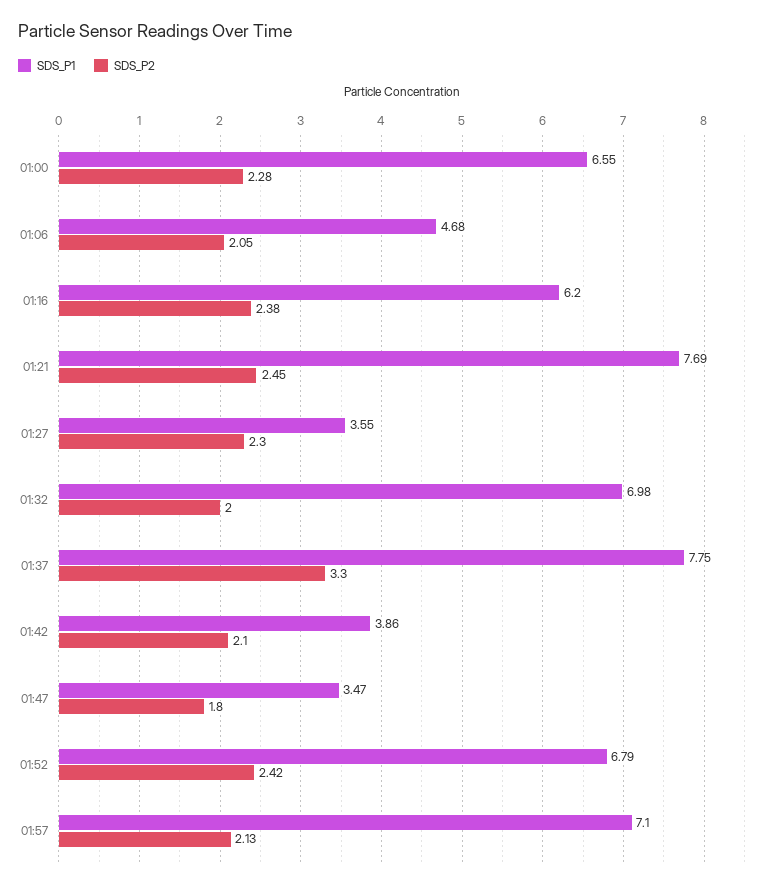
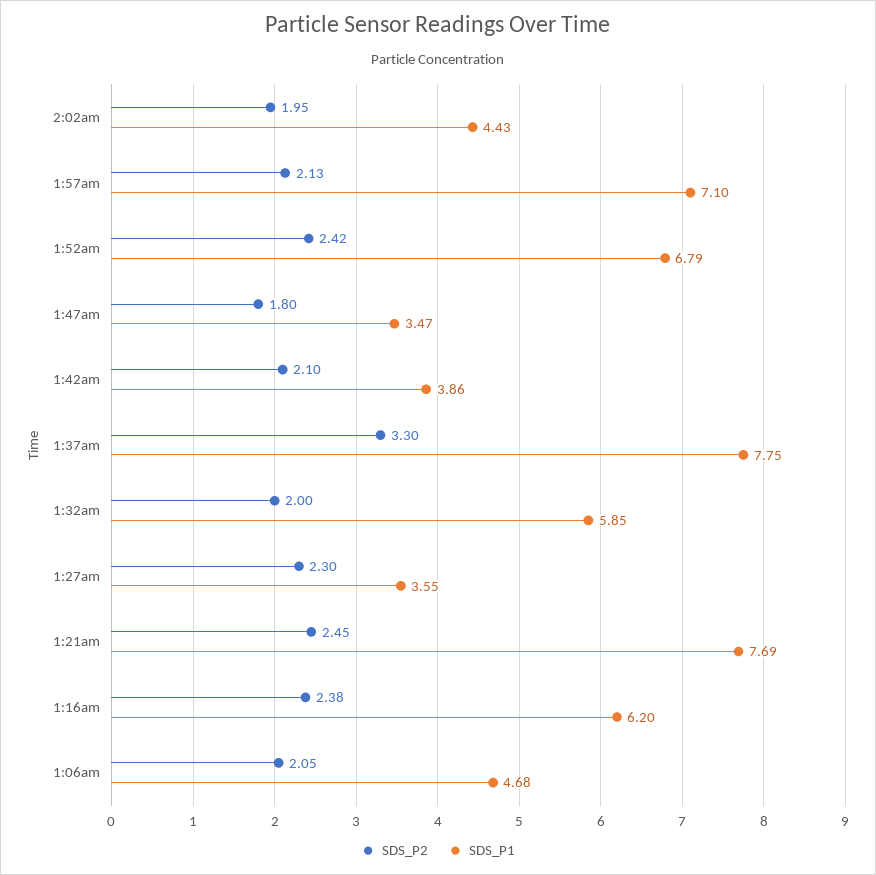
SDS_P1, 01:00: 6.55 -> none
SDS_P2, 01:00: 2.28 -> none
SDS_P1, 01:32: 6.98 -> 5.85
SDS_P2, 2:02am: none -> 1.95
SDS_P1, 2:02am: none -> 4.43

